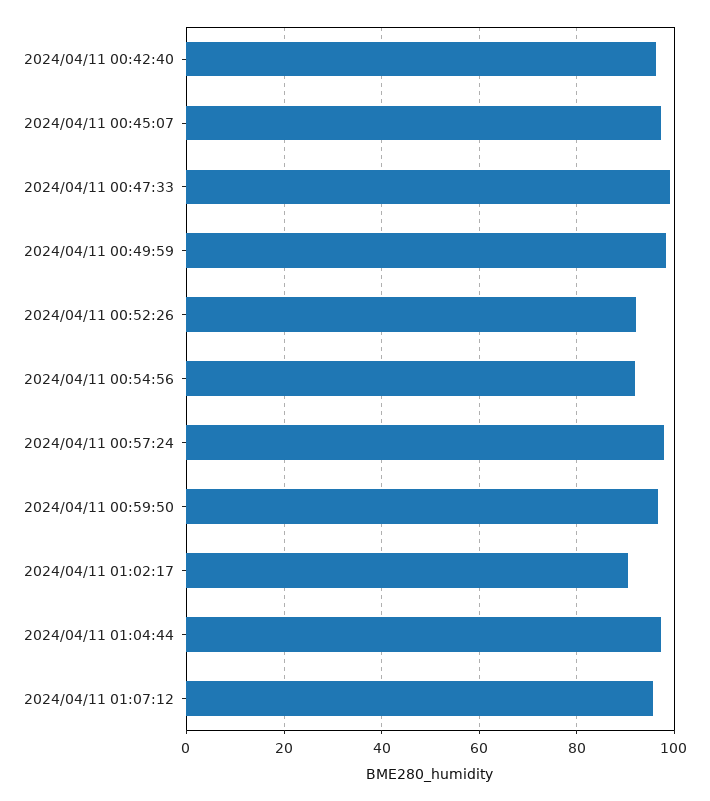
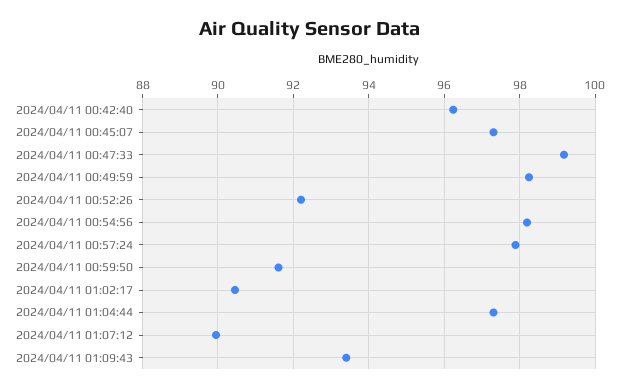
2024/04/11 00:54:56: 92 -> 98.2
2024/04/11 00:59:50: 96 -> 91.6
2024/04/11 01:07:12: 96 -> 90
2024/04/11 01:09:43: none -> 93.4

